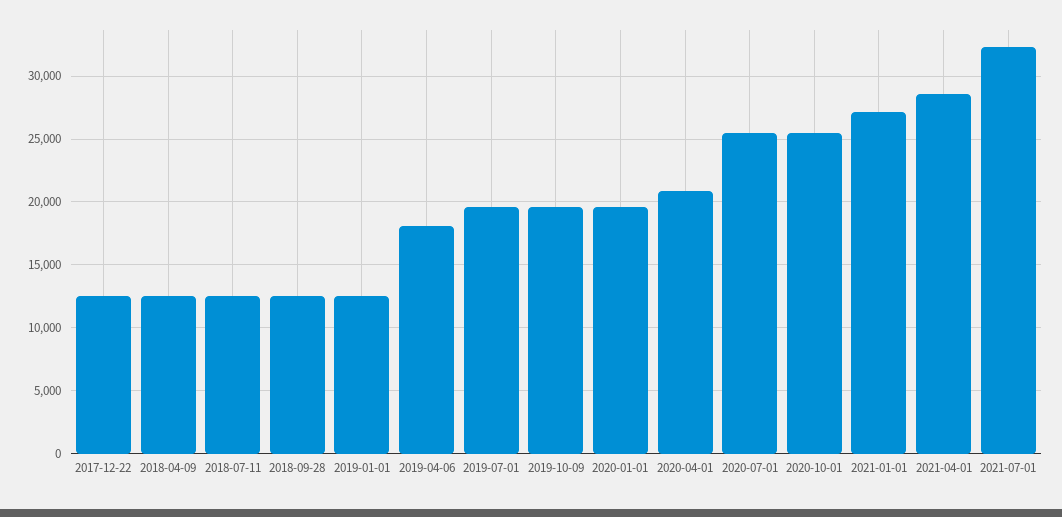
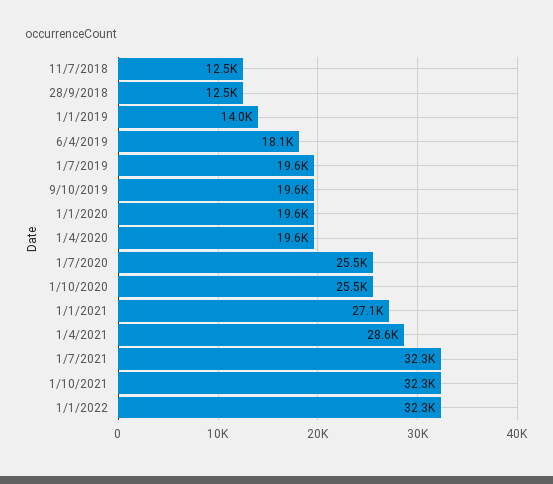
2017-12-22: 12500 -> none
2018-04-09: 12500 -> none
2019-01-01: 12500 -> 14000
2020-04-01: 21000 -> 19600
1/10/2021: none -> 32300
1/1/2022: none -> 32300

